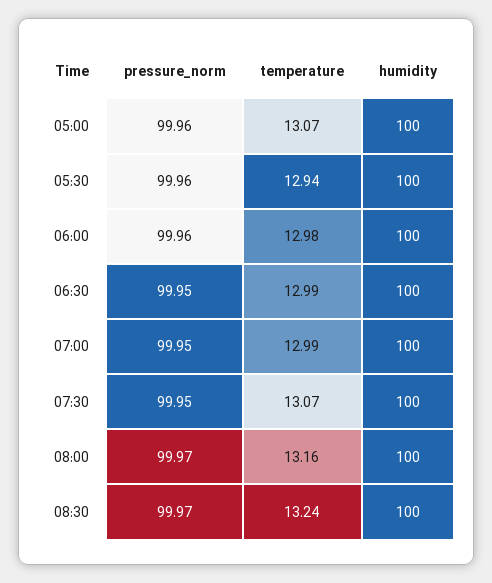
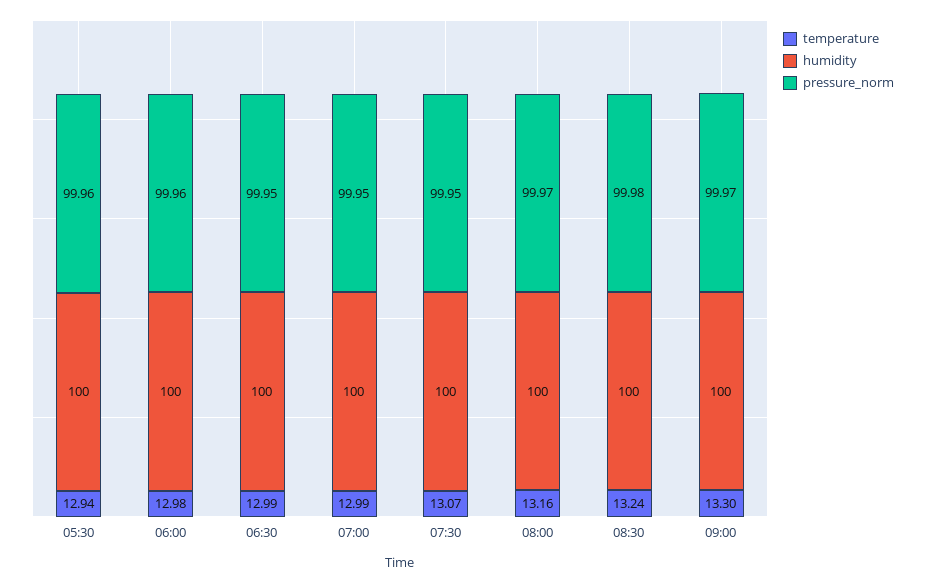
pressure_norm, 05:00: 99.96 -> none
temperature, 05:00: 13.07 -> none
humidity, 05:00: 100 -> none
pressure_norm, 08:30: 99.97 -> 99.98
temperature, 09:00: none -> 13.3
humidity, 09:00: none -> 100
pressure_norm, 09:00: none -> 99.97

